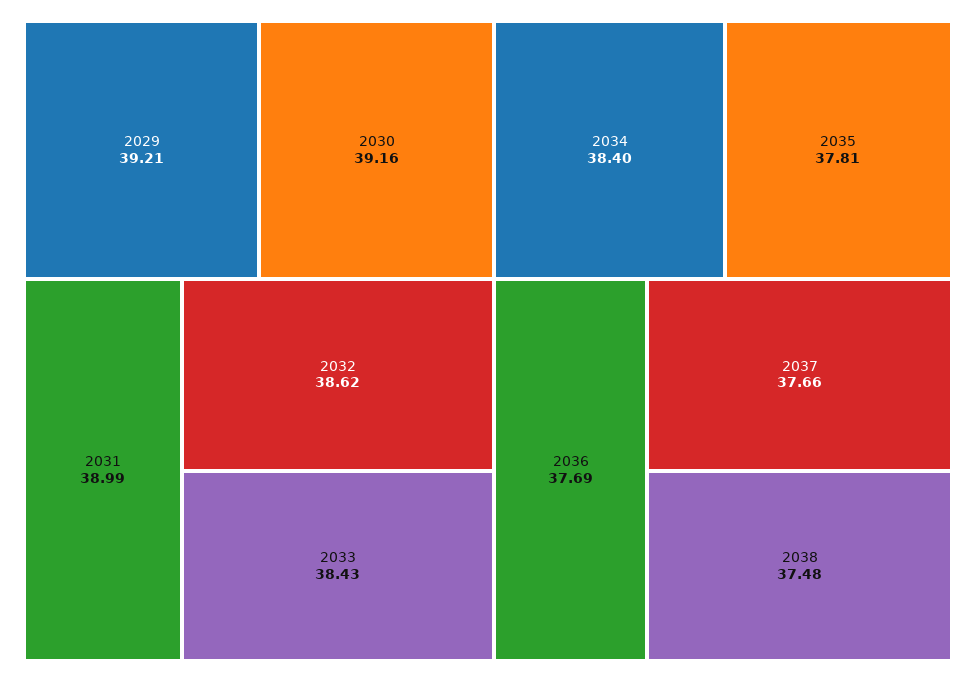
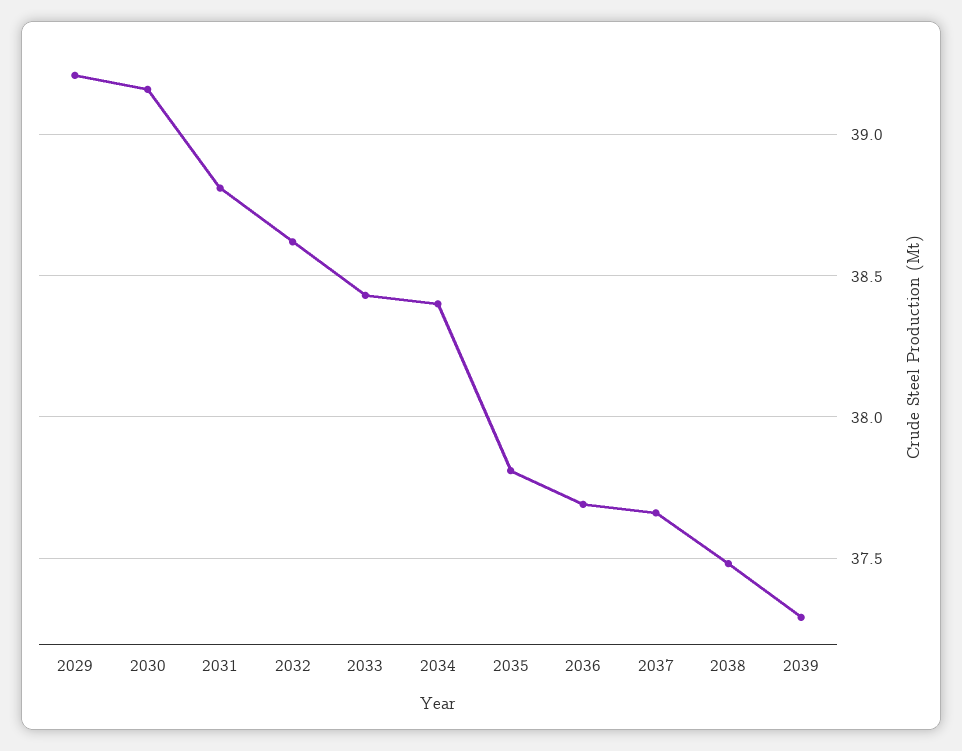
2031: 38.99 -> 38.8
2039: none -> 37.3

